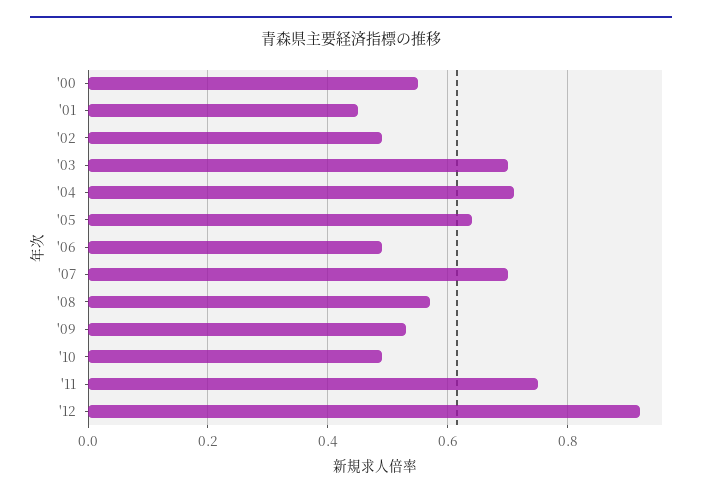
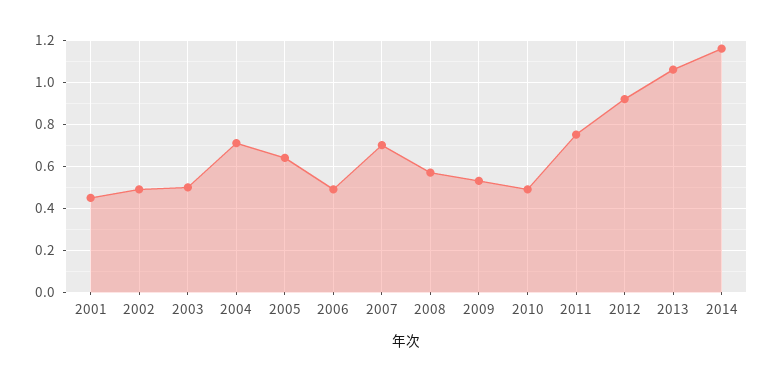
'00: 0.55 -> none
'03: 0.7 -> 0.5
2013: none -> 1.05
2014: none -> 1.15

